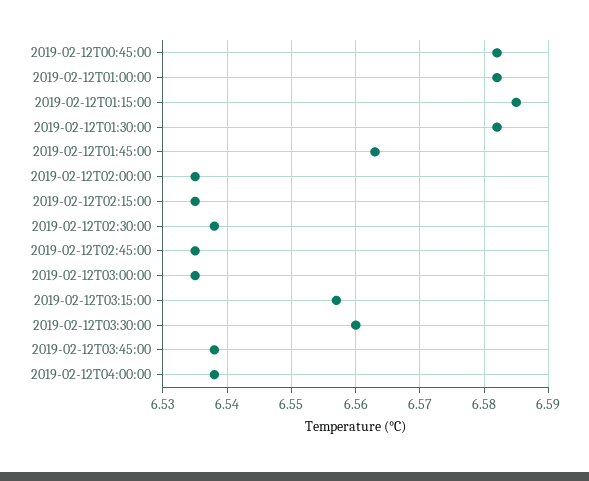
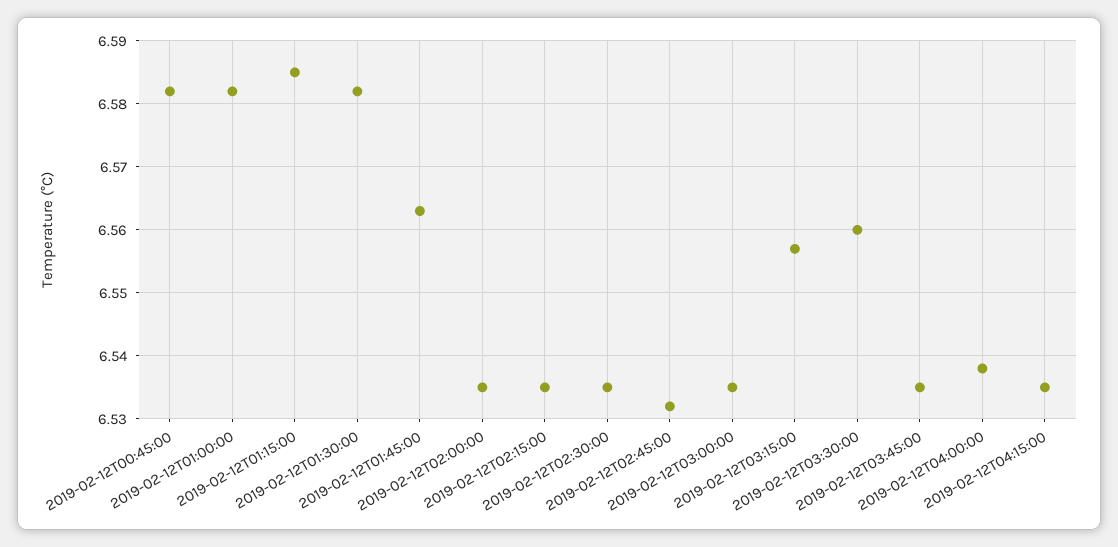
2019-02-12T02:30:00: 6.538 -> 6.535
2019-02-12T02:45:00: 6.535 -> 6.532
2019-02-12T03:45:00: 6.538 -> 6.535
2019-02-12T04:15:00: none -> 6.535

